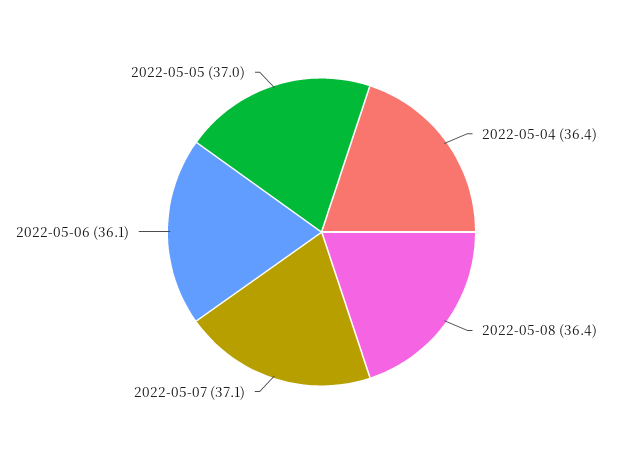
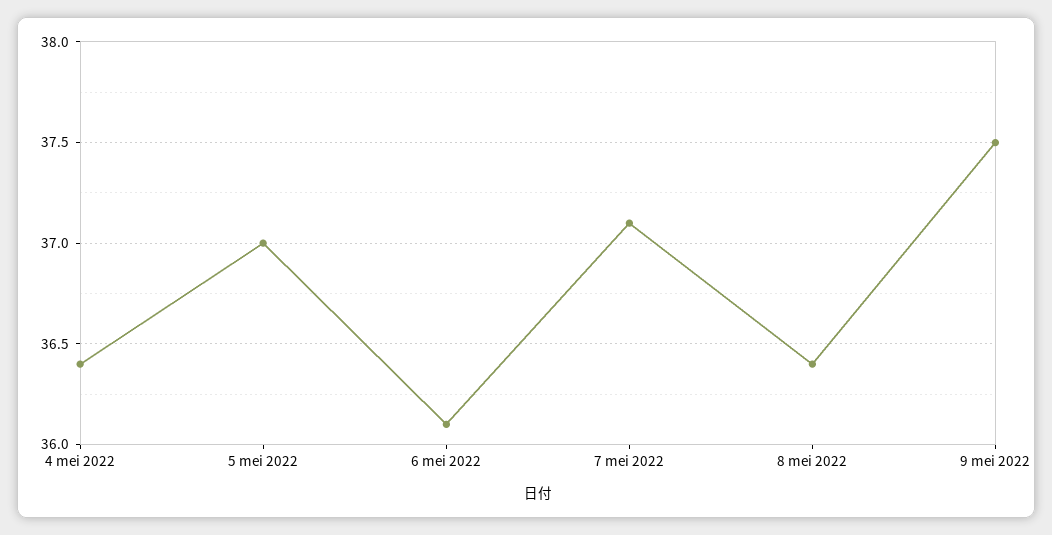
9 mei 2022: none -> 37.5

